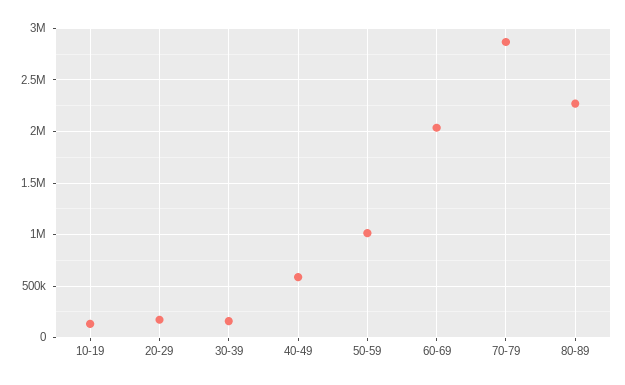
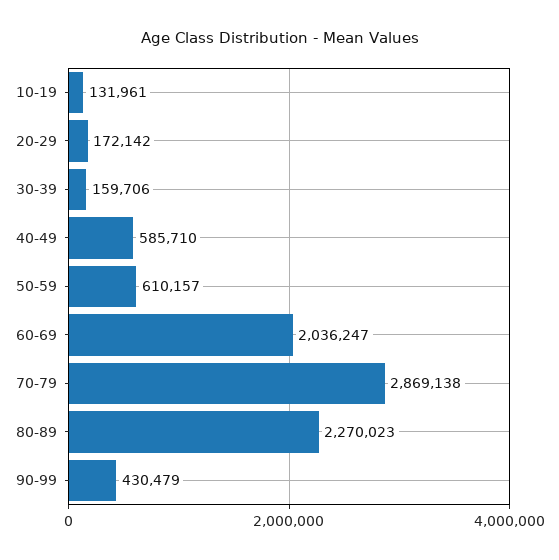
50-59: 1000000 -> 610157
90-99: none -> 430479

